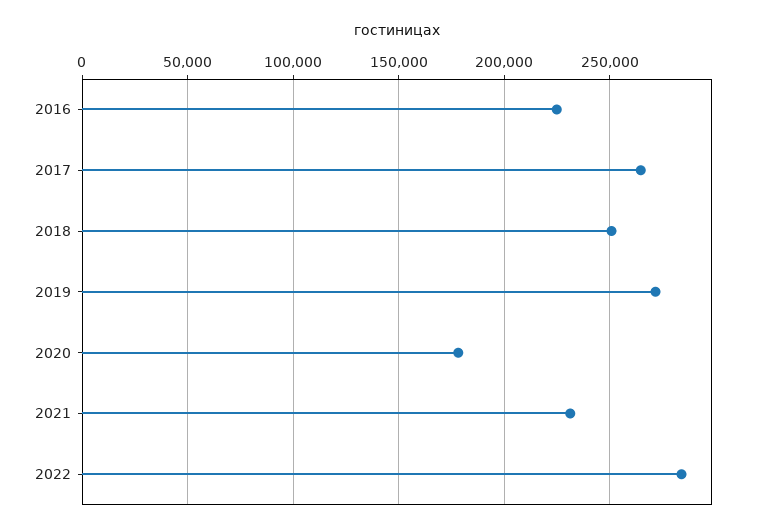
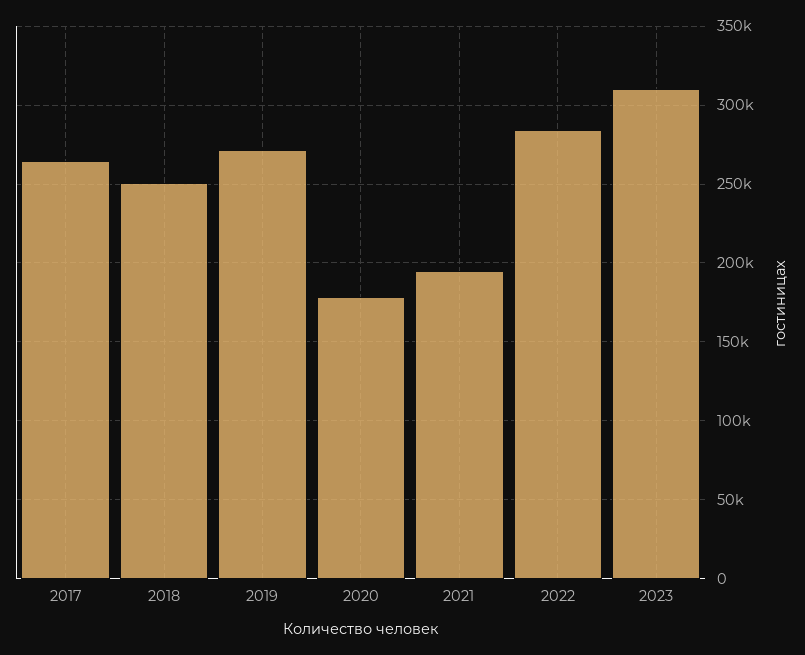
2016: 225000 -> none
2021: 230000 -> 195000
2023: none -> 310000

